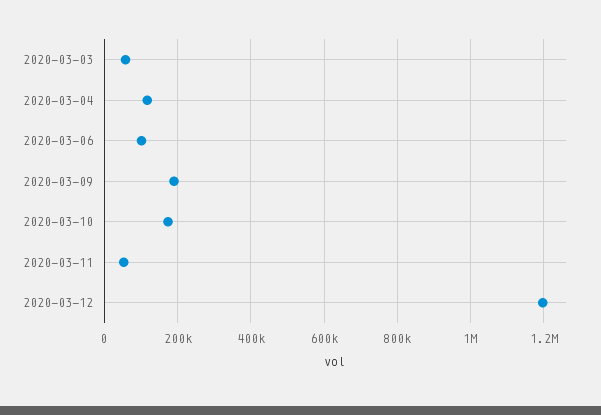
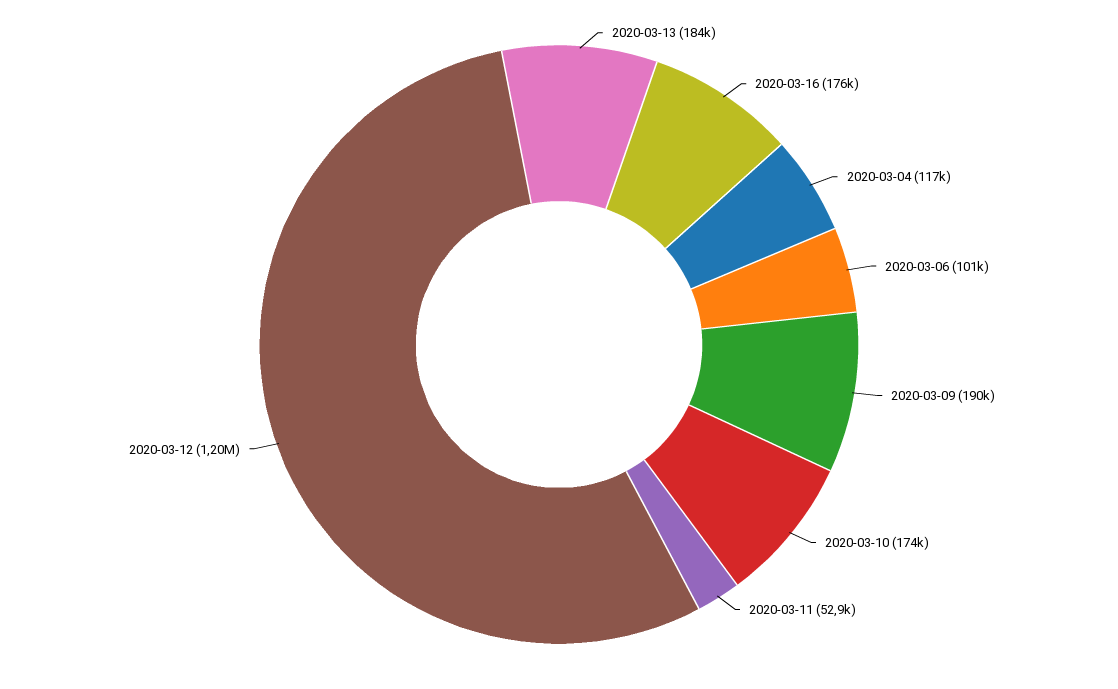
2020-03-03: 60000 -> none
2020-03-13: none -> 184000
2020-03-16: none -> 176000

